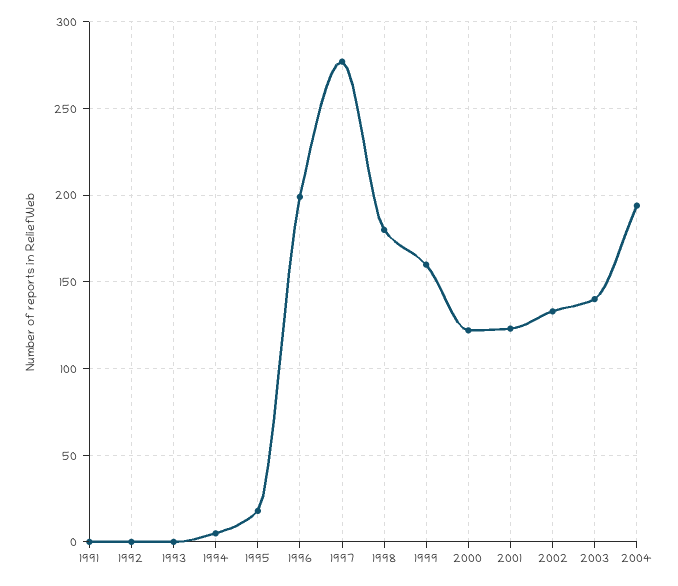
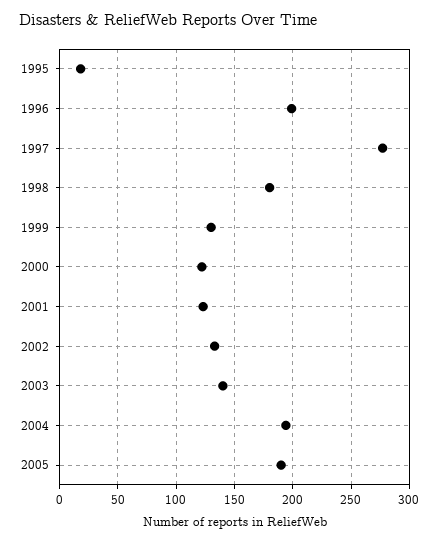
1991: 0 -> none
1992: 0 -> none
1993: 0 -> none
1994: 5 -> none
1999: 160 -> 130
2005: none -> 190

